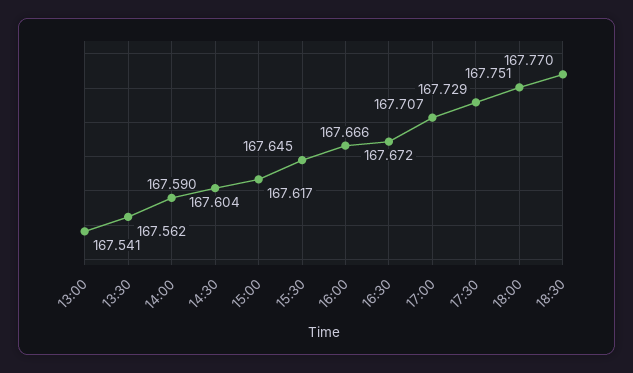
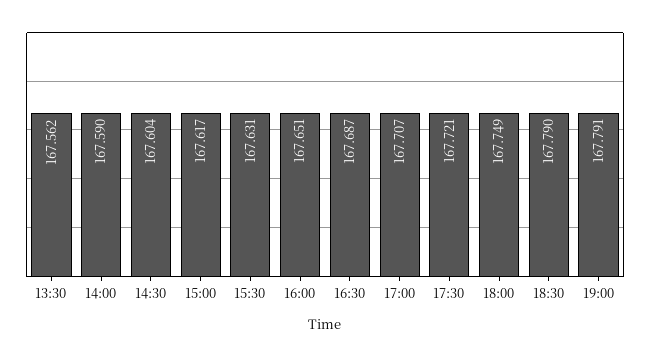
13:00: 167.541 -> none
15:30: 167.645 -> 167.631
16:00: 167.666 -> 167.651
16:30: 167.672 -> 167.687
17:30: 167.729 -> 167.721
18:00: 167.751 -> 167.749
18:30: 167.77 -> 167.79
19:00: none -> 167.791

